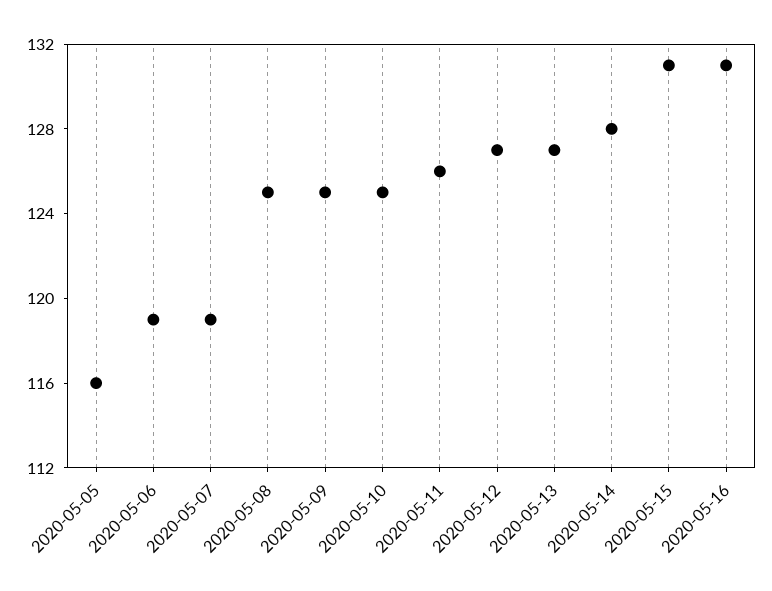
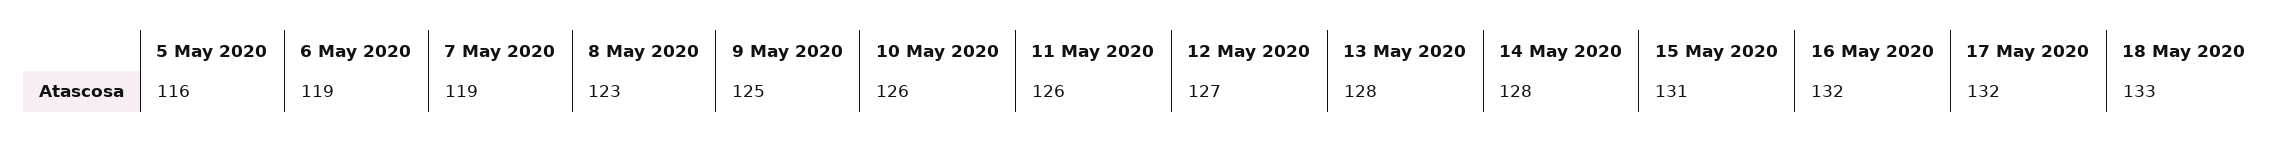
2020-05-08: 125 -> 123
2020-05-10: 125 -> 126
2020-05-13: 127 -> 128
2020-05-16: 131 -> 132
17 May 2020: none -> 132
18 May 2020: none -> 133

